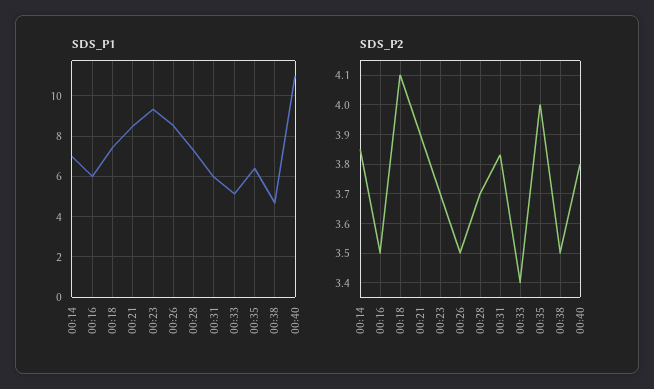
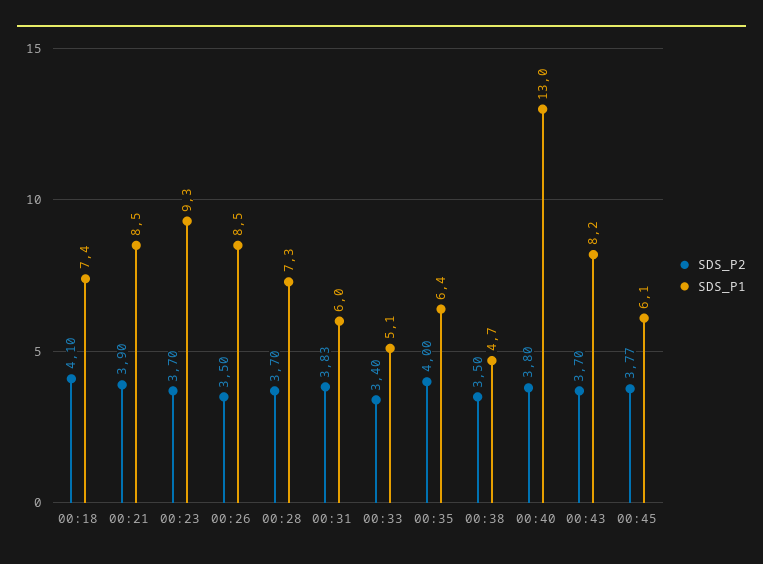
SDS_P1, 00:14: 7 -> none
SDS_P1, 00:16: 6 -> none
SDS_P1, 00:40: 11 -> 13
SDS_P2, 00:14: 3.85 -> none
SDS_P2, 00:16: 3.5 -> none
SDS_P2, 00:43: none -> 3.7
SDS_P1, 00:43: none -> 8.2
SDS_P2, 00:45: none -> 3.77
SDS_P1, 00:45: none -> 6.1

